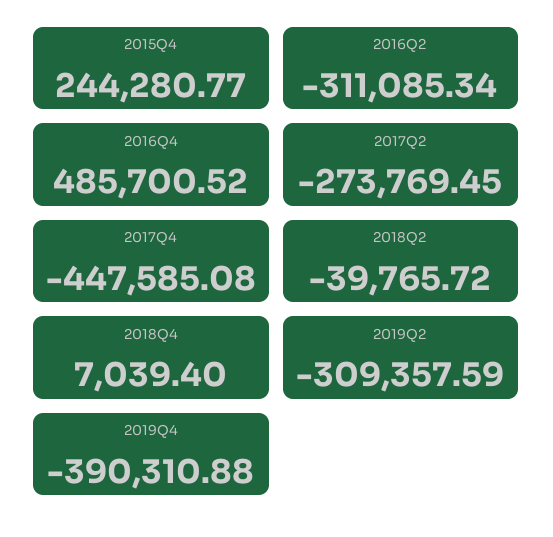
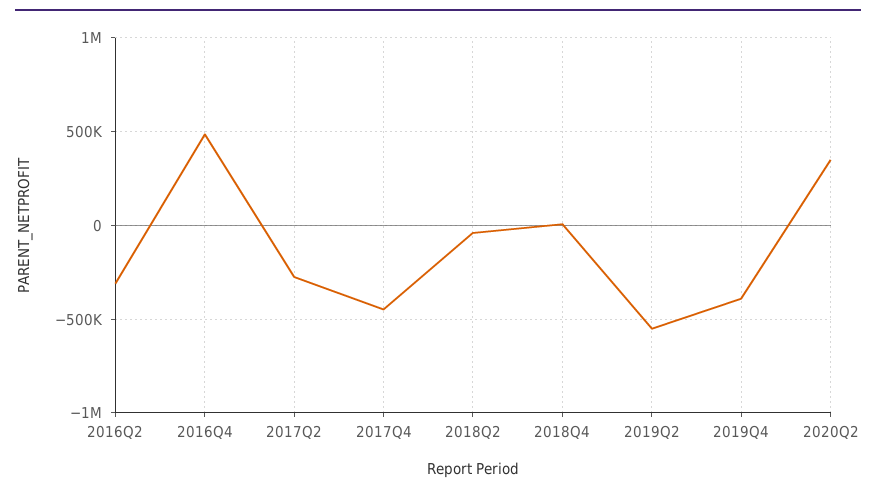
2015Q4: 244280.77 -> none
2019Q2: -309357.59 -> -550000
2020Q2: none -> 350000

